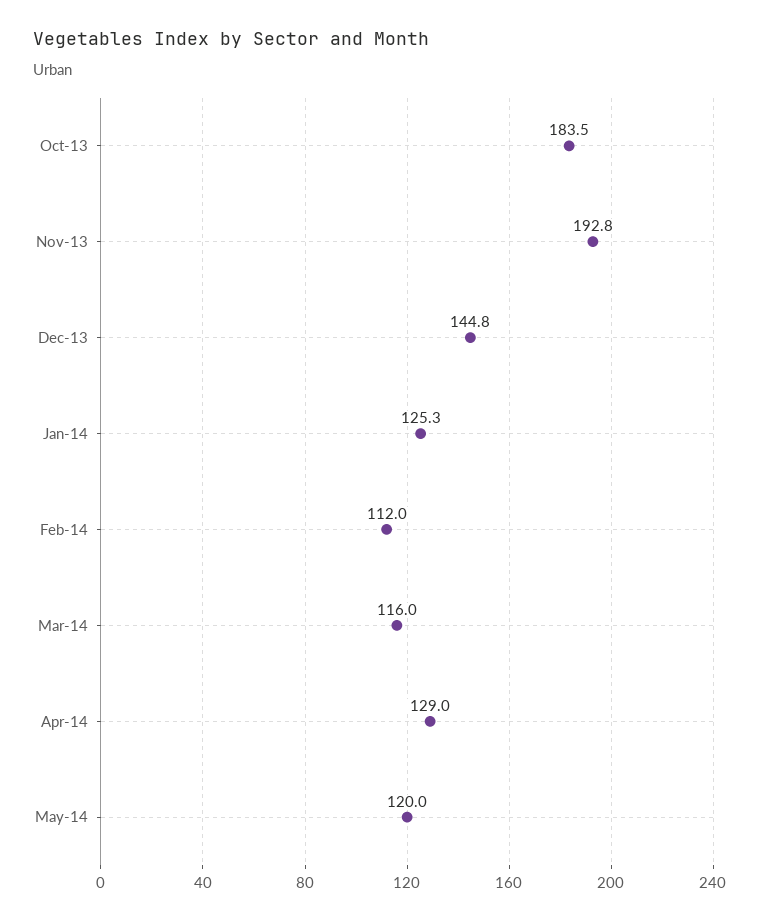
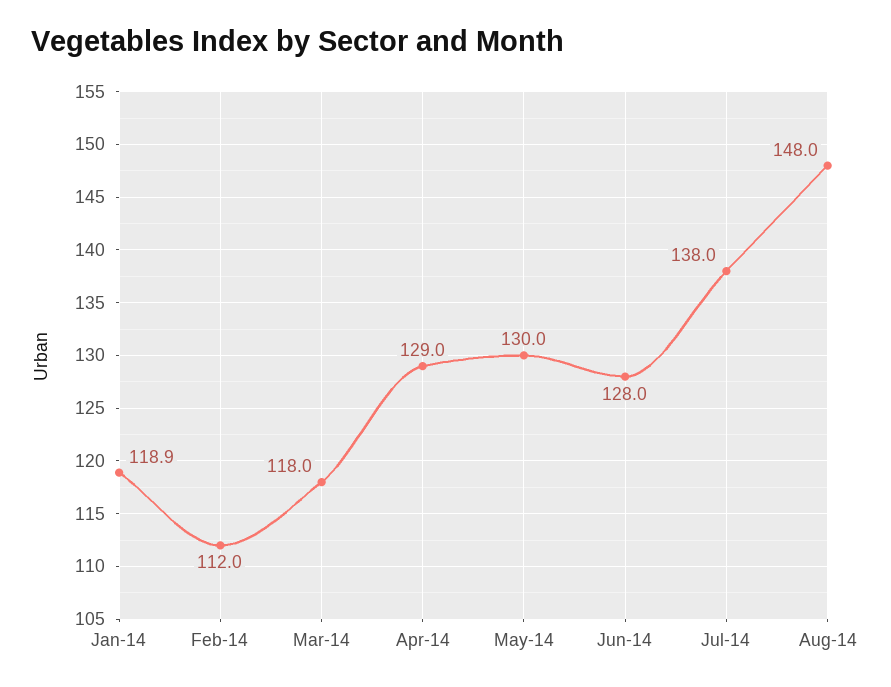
Oct-13: 183.5 -> none
Nov-13: 192.8 -> none
Dec-13: 144.8 -> none
Jan-14: 125.3 -> 118.9
Mar-14: 116 -> 118
May-14: 120 -> 130
Jun-14: none -> 128
Jul-14: none -> 138
Aug-14: none -> 148

